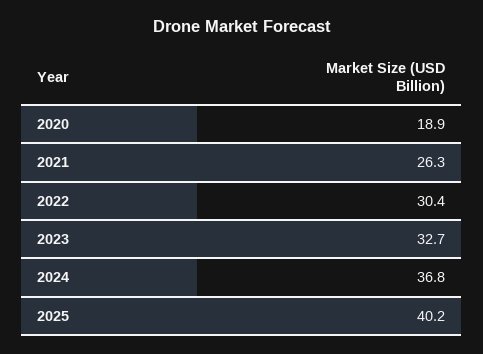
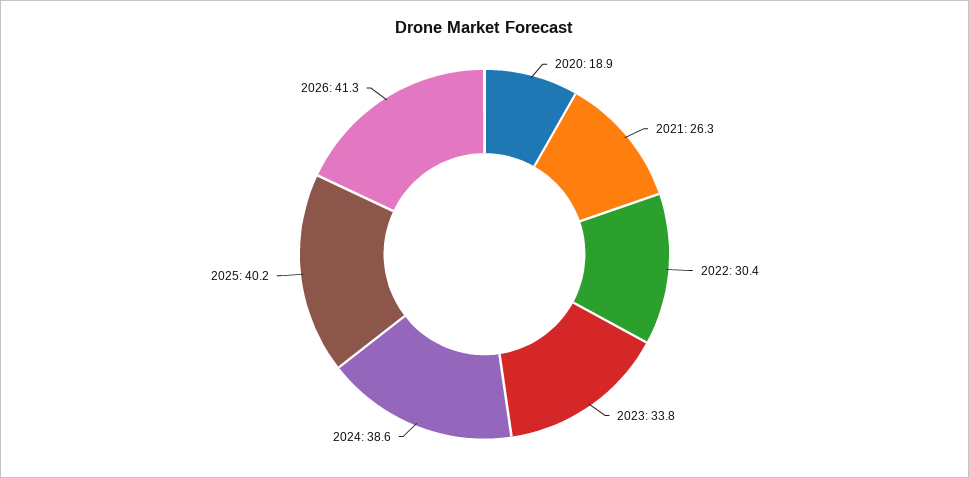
2023: 32.7 -> 33.8
2024: 36.8 -> 38.6
2026: none -> 41.3

